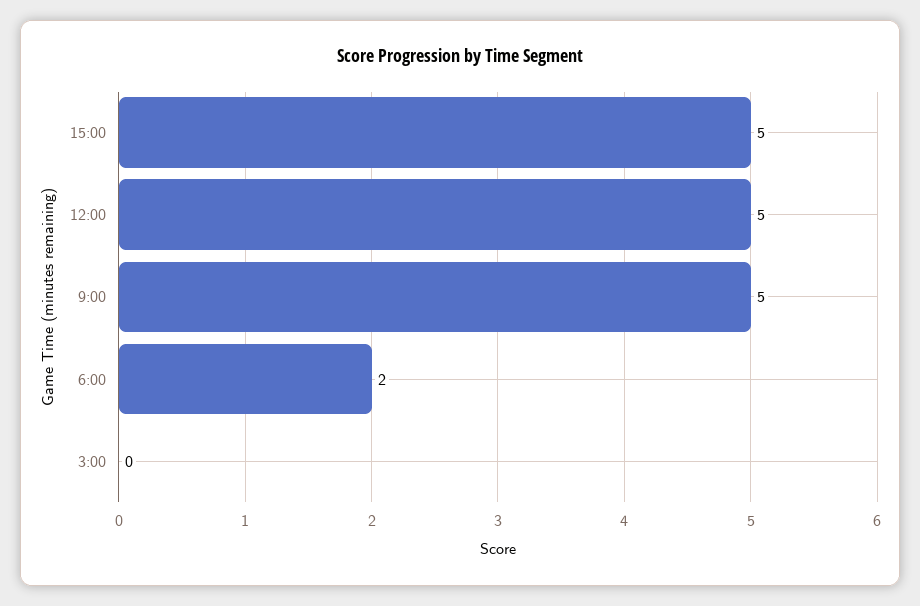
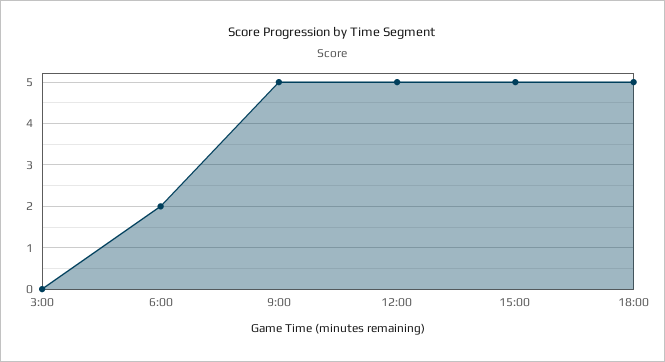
18:00: none -> 5

